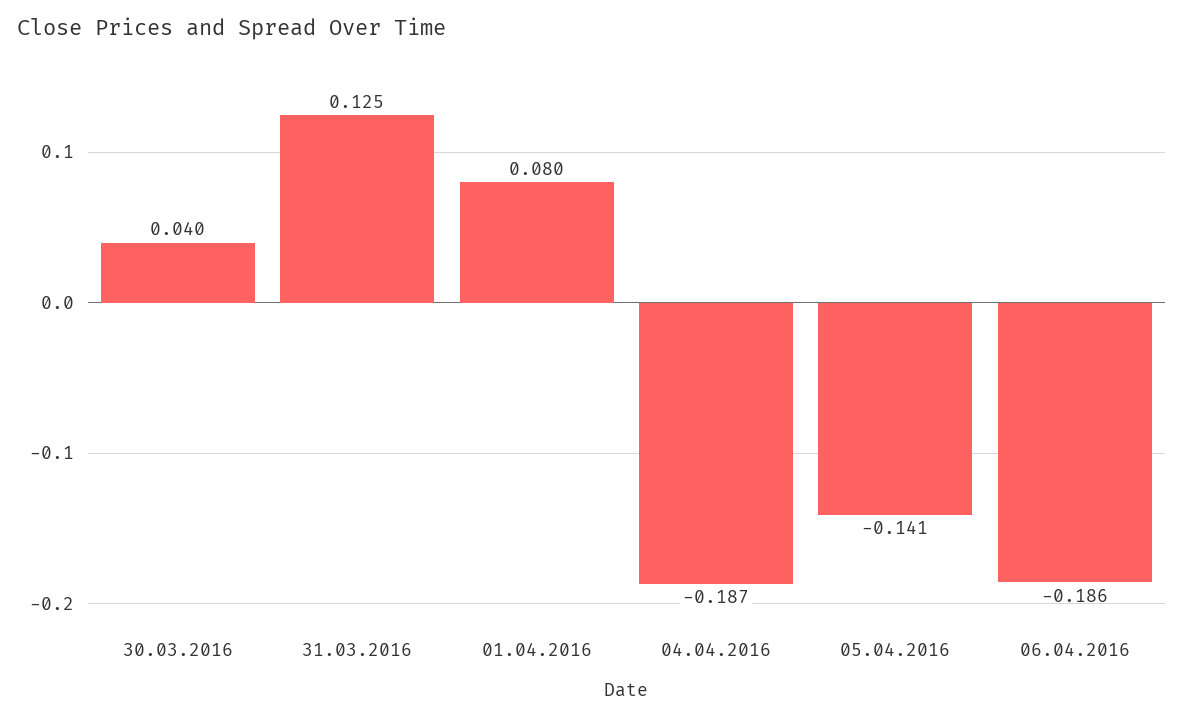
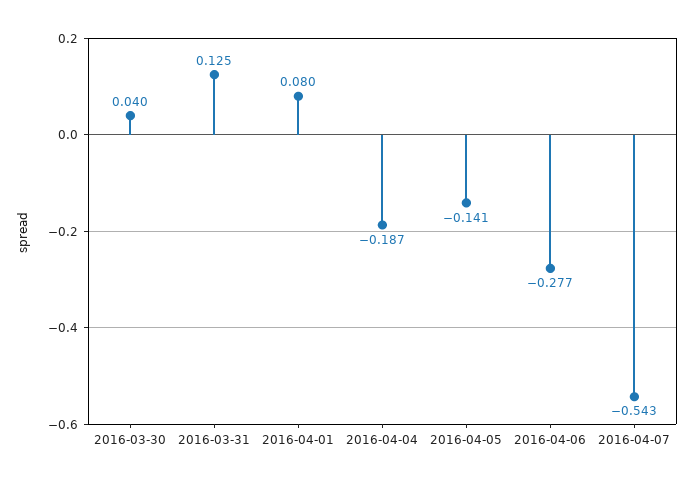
06.04.2016: -0.186 -> -0.277
2016-04-07: none -> -0.543

